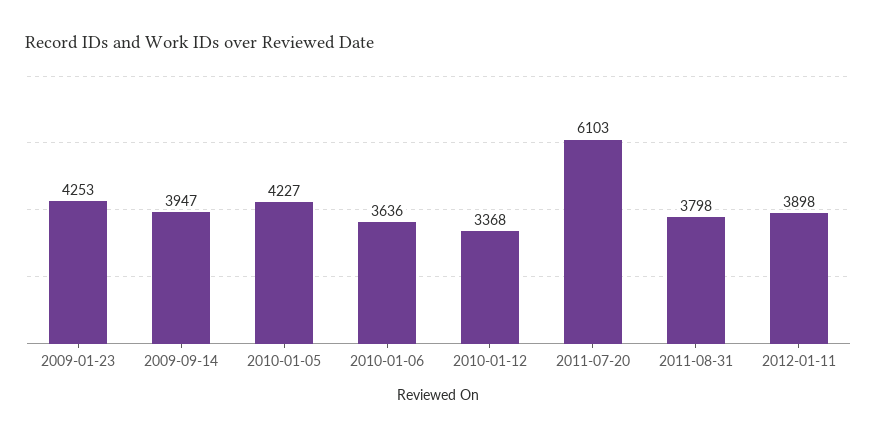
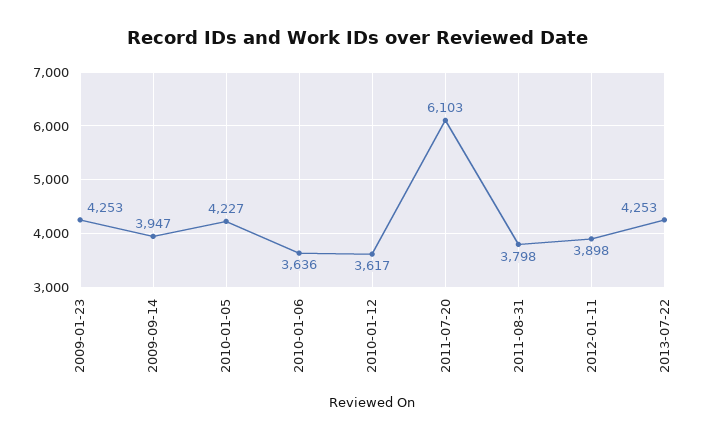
2010-01-12: 3368 -> 3617
2013-07-22: none -> 4253

